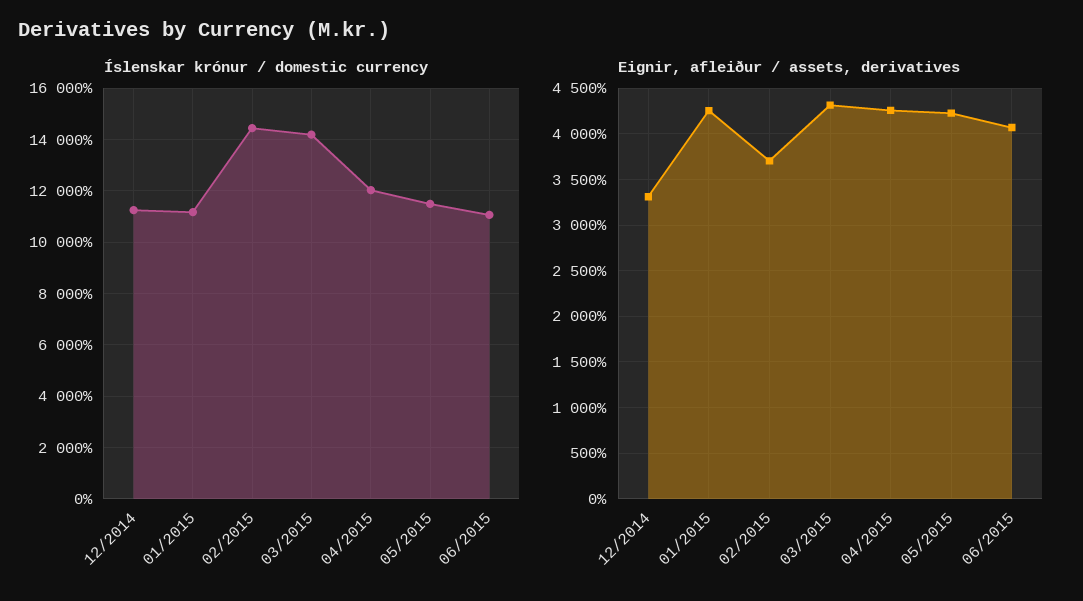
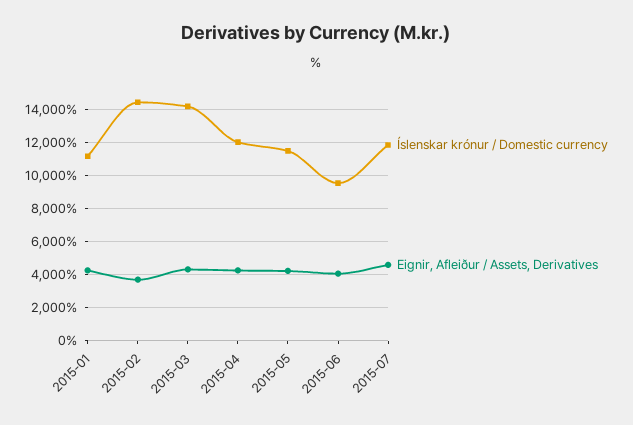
Íslenskar krónur / domestic currency, 12/2014: 11250 -> none
Íslenskar krónur / domestic currency, 06/2015: 11000 -> 9500
Eignir, afleiður / assets, derivatives, 12/2014: 3300 -> none
Íslenskar krónur / domestic currency, 2015-07: none -> 12000
Eignir, afleiður / assets, derivatives, 2015-07: none -> 4500

